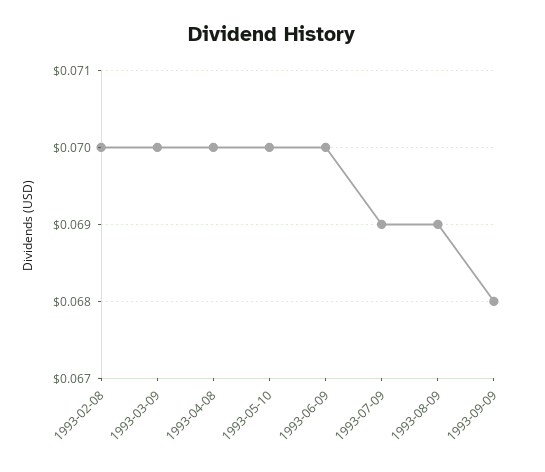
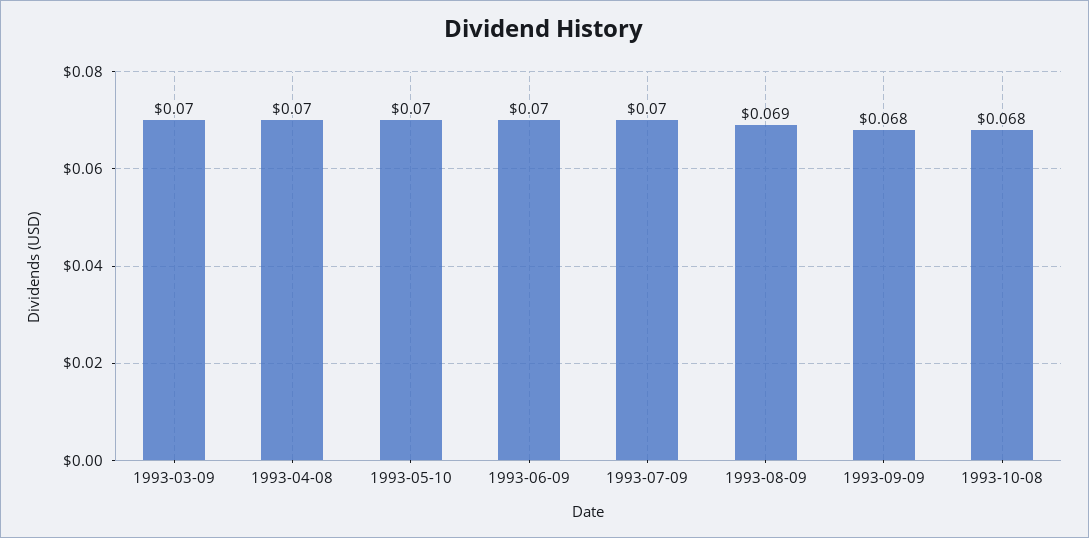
1993-02-08: 0.07 -> none
1993-07-09: 0.069 -> 0.07
1993-10-08: none -> 0.068

